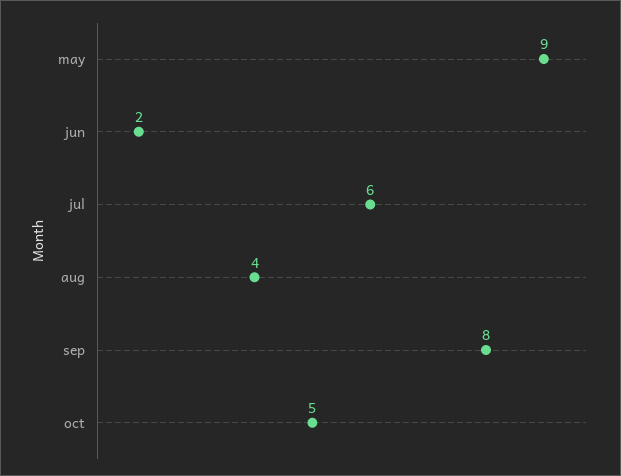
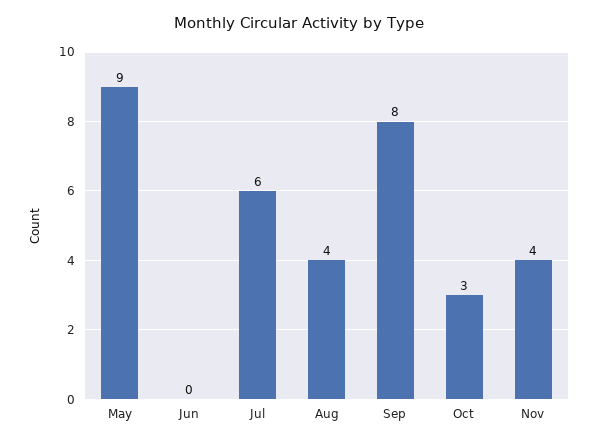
jun: 2 -> 0
oct: 5 -> 3
Nov: none -> 4

